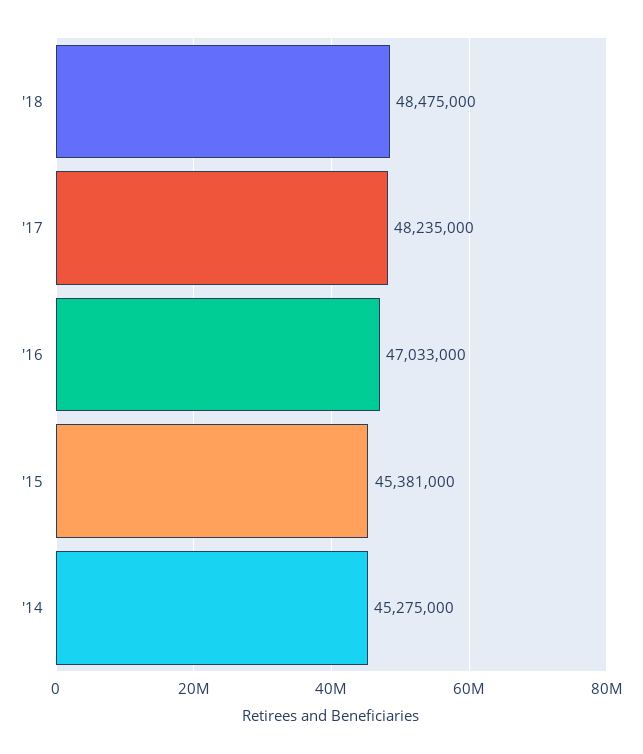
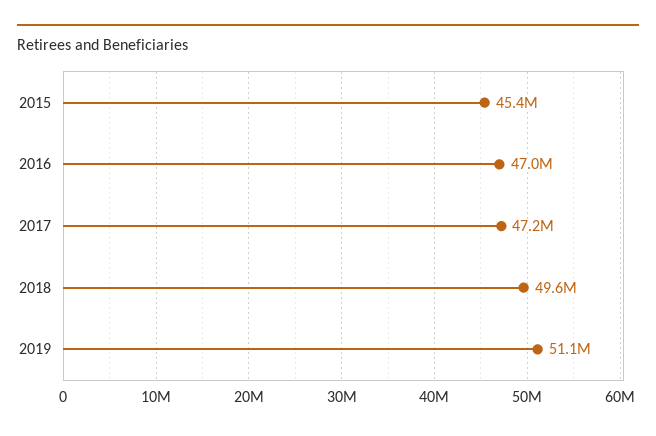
'18: 48475000 -> 49600000
'17: 48235000 -> 47200000
'14: 45275000 -> none
2019: none -> 51100000

